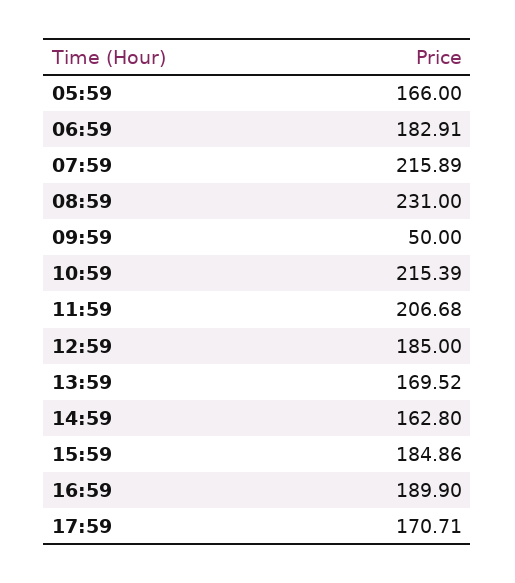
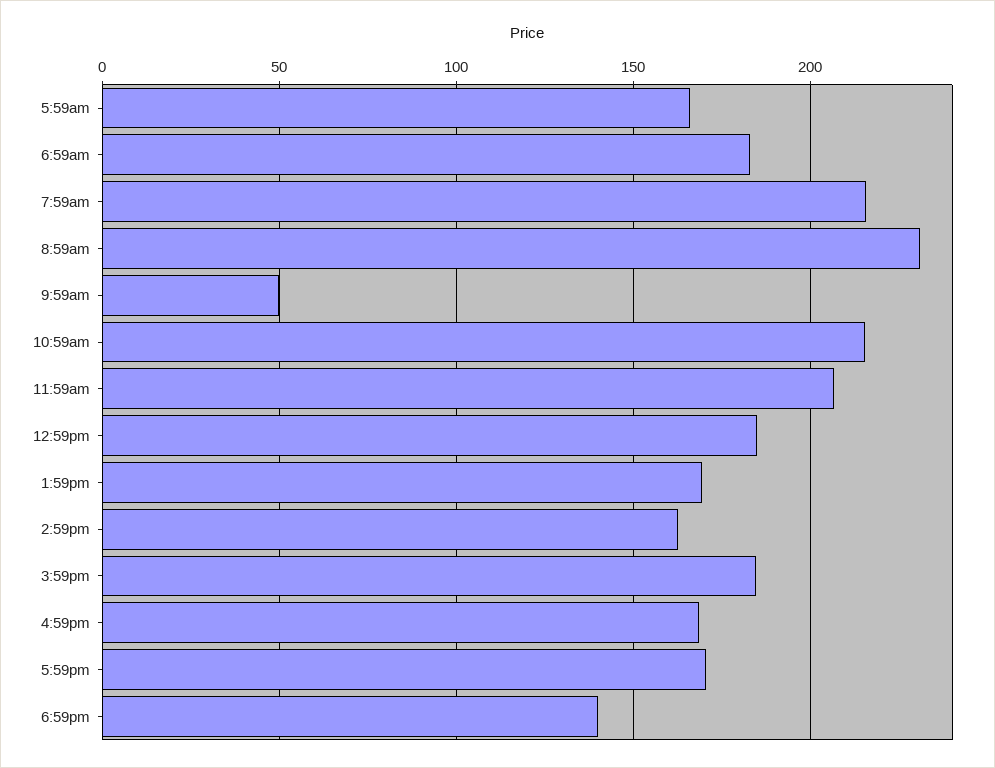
16:59: 189.9 -> 170
6:59pm: none -> 140

